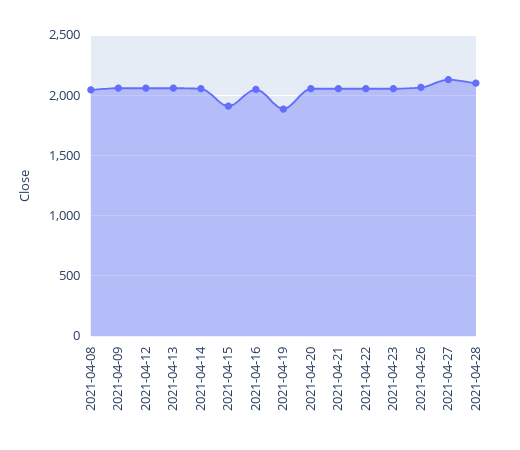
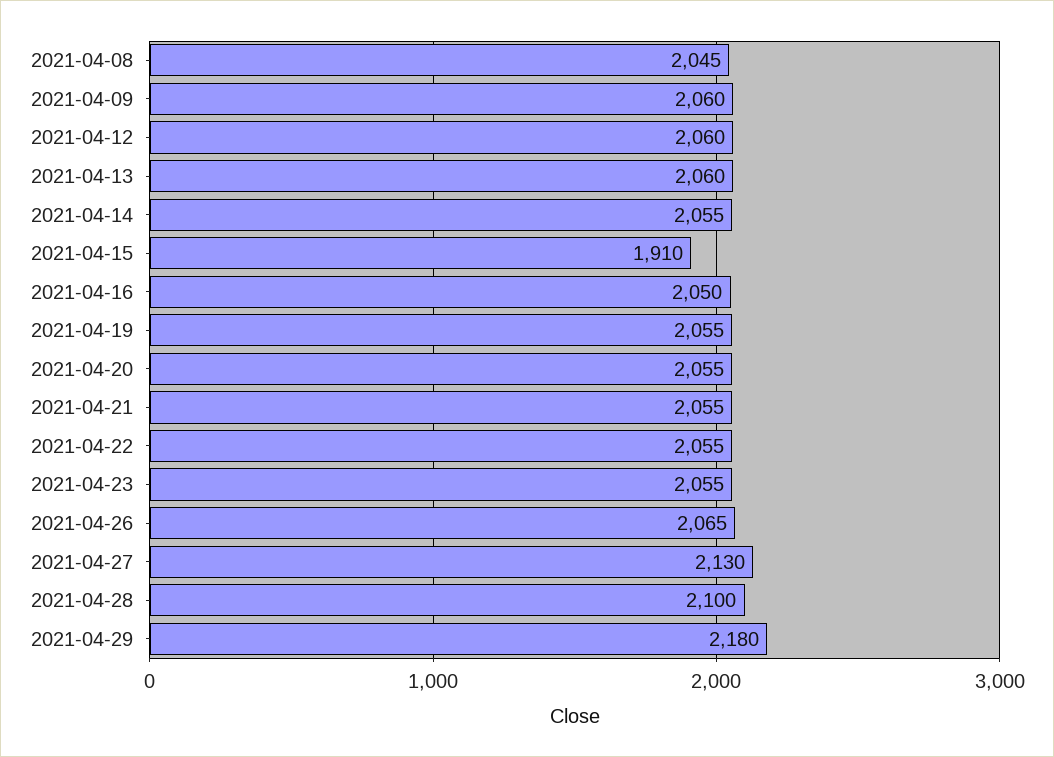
2021-04-19: 1900 -> 2055
2021-04-29: none -> 2180

